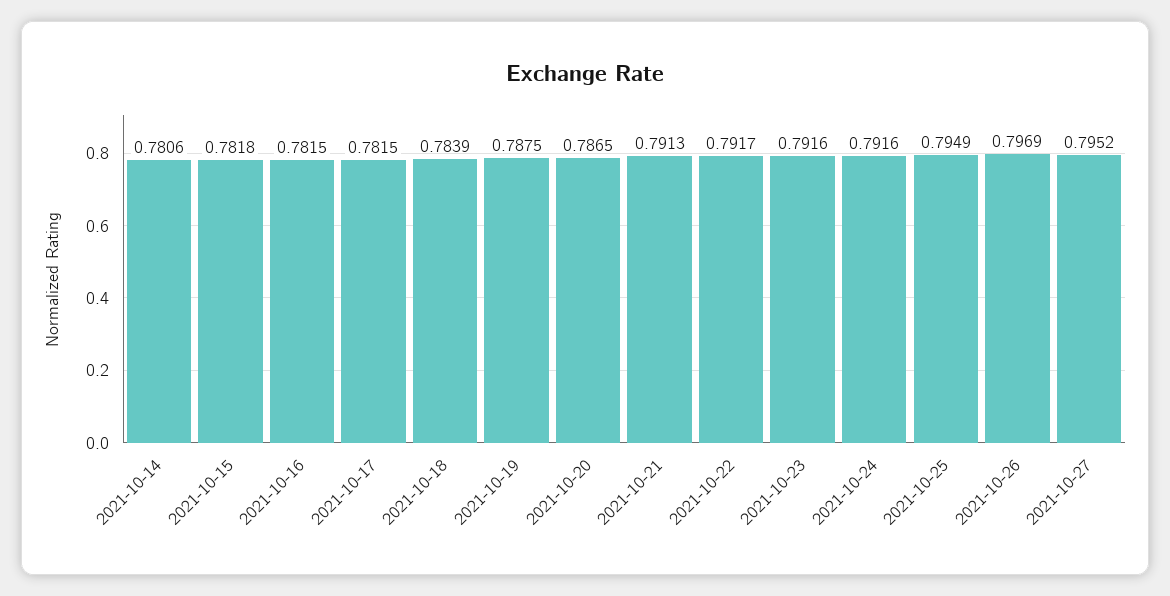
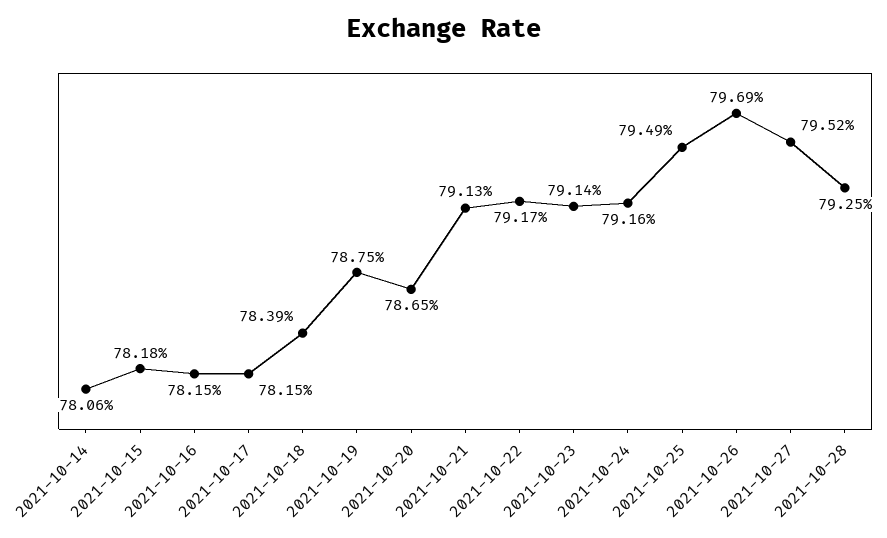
2021-10-23: 0.7916 -> 0.7914
2021-10-28: none -> 0.7925

